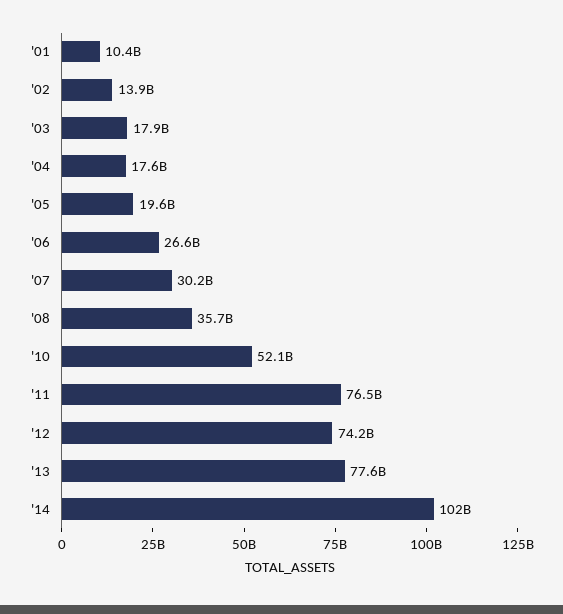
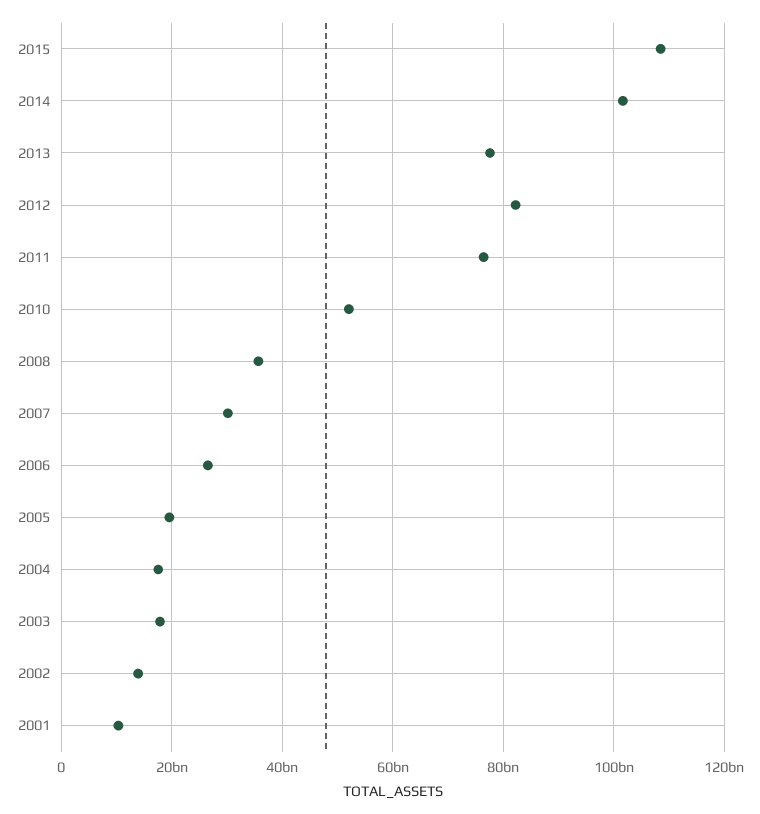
'12: 74200000000 -> 82000000000
2015: none -> 108000000000

